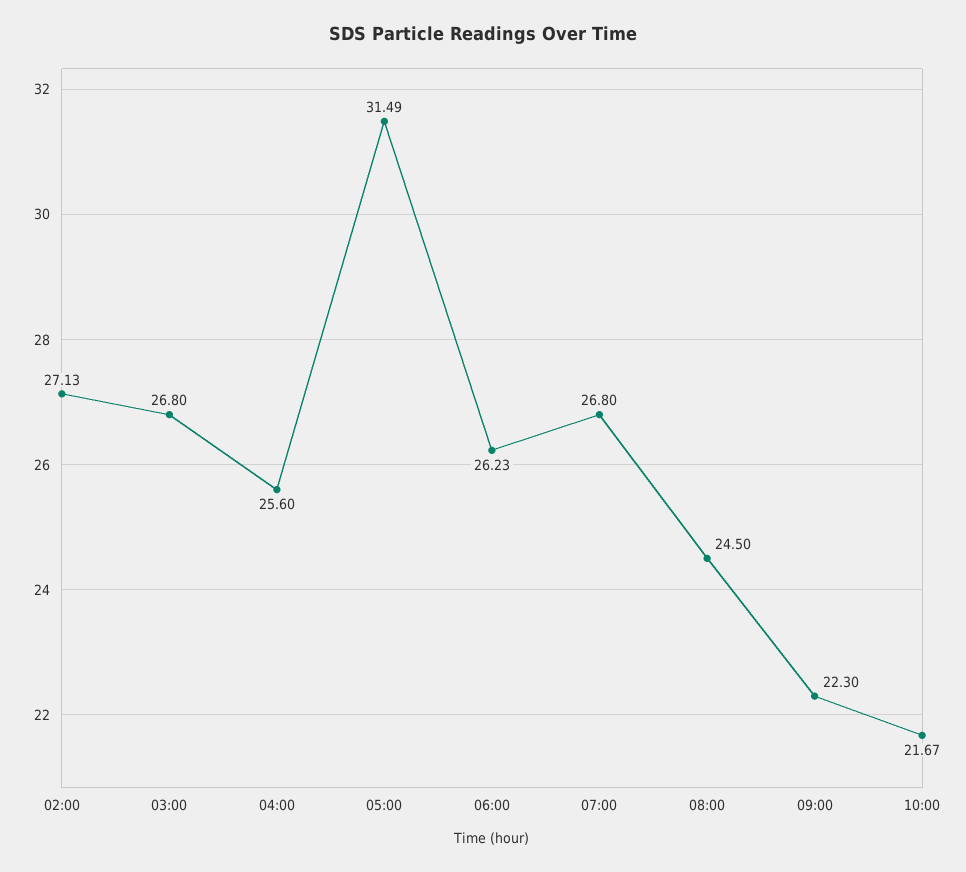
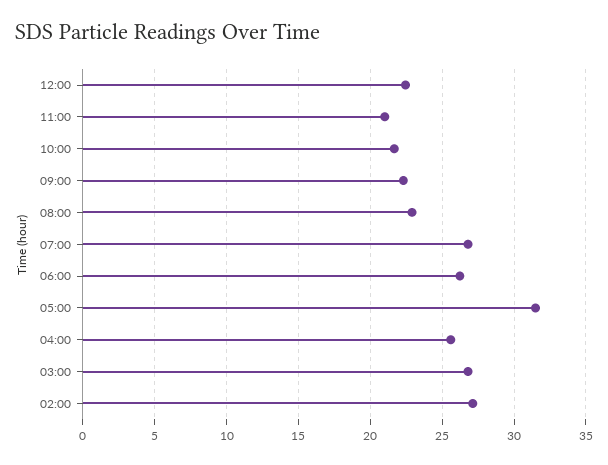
08:00: 24.5 -> 23
12:00: none -> 22.5
11:00: none -> 21

